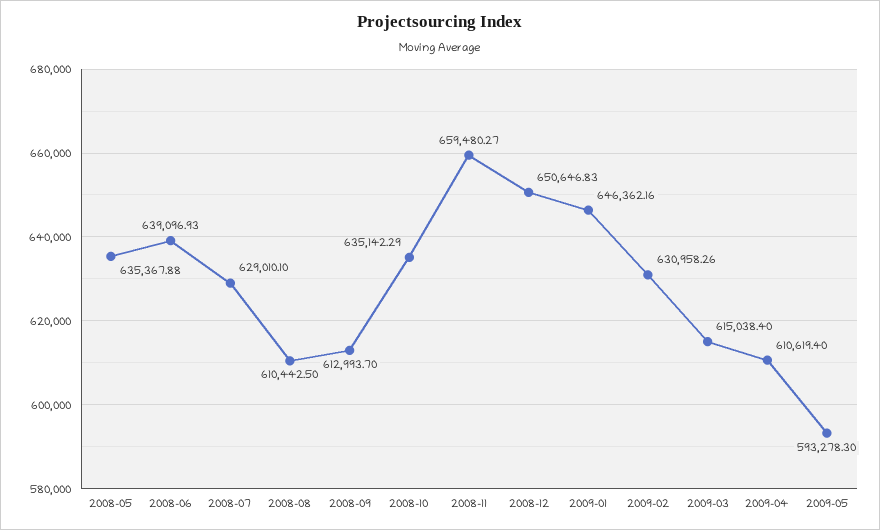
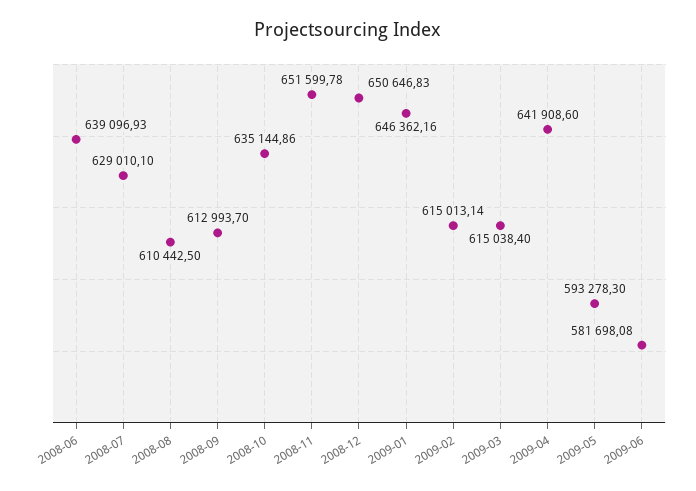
2008-05: 635367.88 -> none
2008-10: 635142.29 -> 635144.86
2008-11: 659480.27 -> 651599.78
2009-02: 630958.26 -> 615013.14
2009-04: 610619.4 -> 641908.6
2009-06: none -> 581698.08

